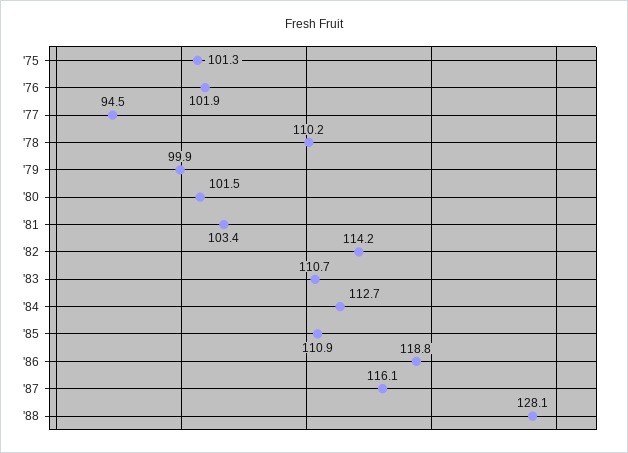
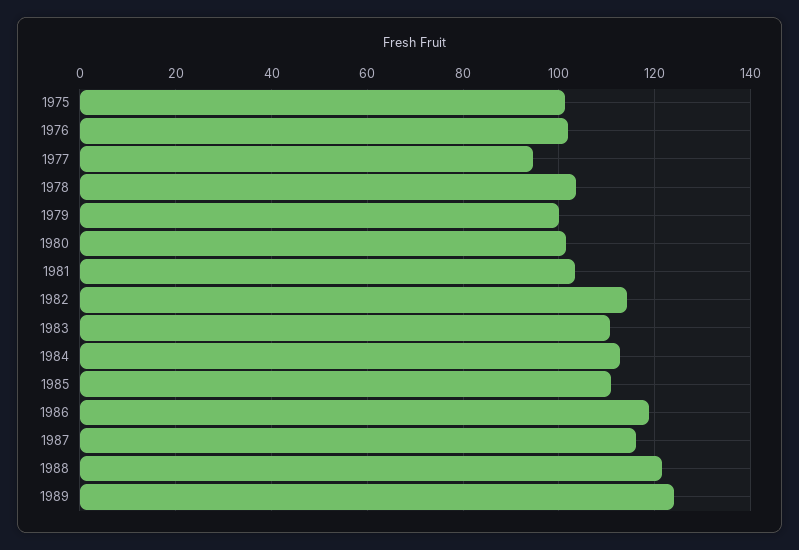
'78: 110.2 -> 104
'88: 128.1 -> 122
1989: none -> 124

